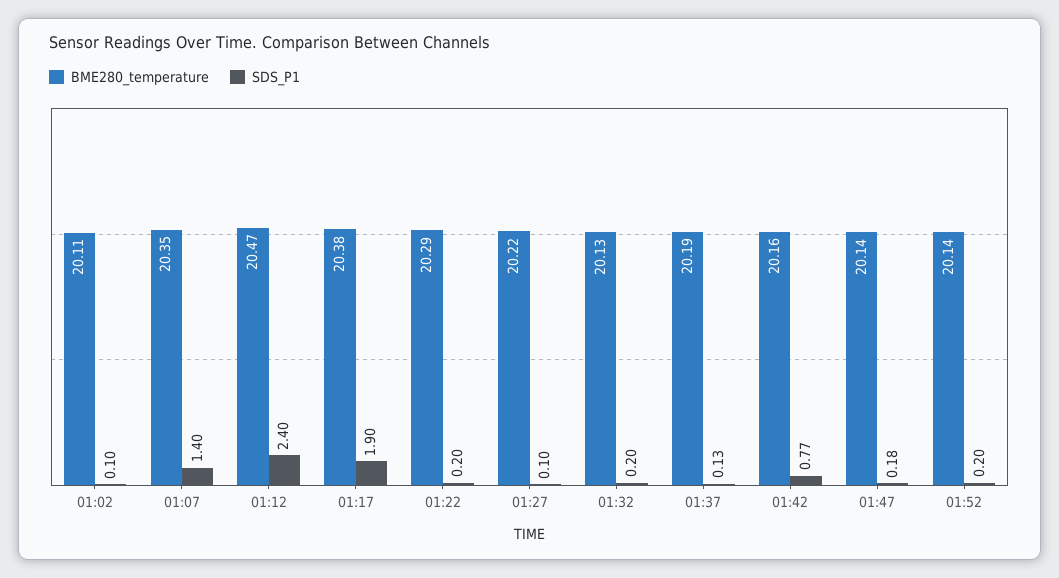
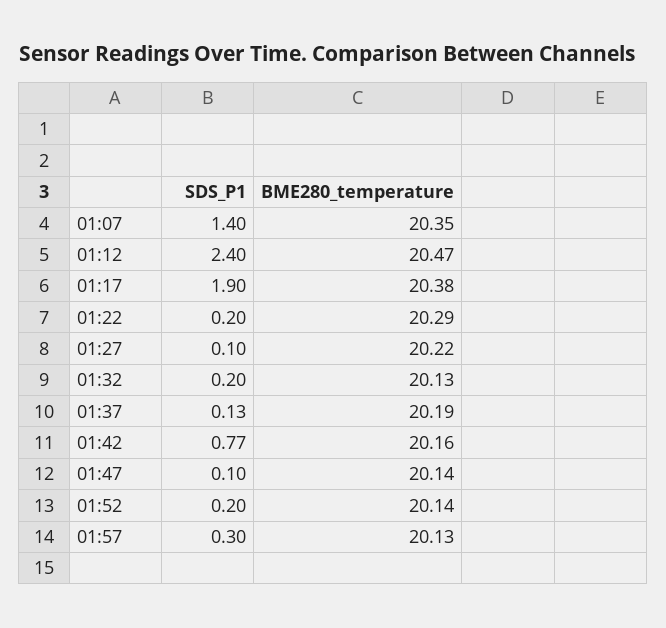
BME280_temperature, 01:02: 20.11 -> none
SDS_P1, 01:02: 0.1 -> none
SDS_P1, 01:47: 0.18 -> 0.1
SDS_P1, 01:57: none -> 0.3
BME280_temperature, 01:57: none -> 20.13

